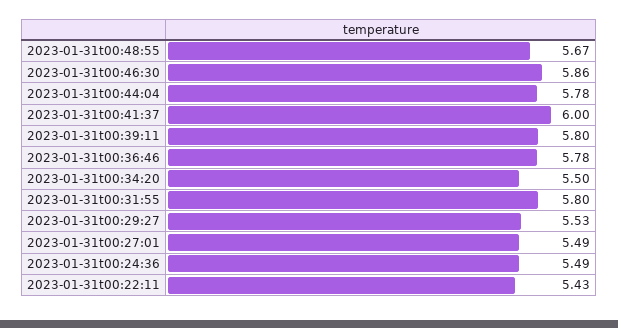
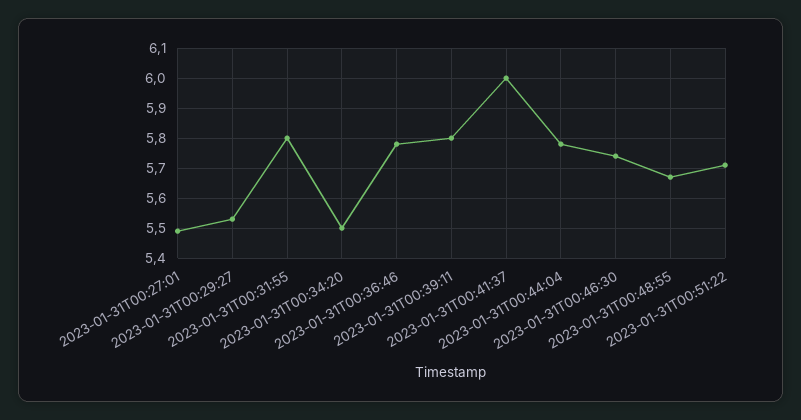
2023-01-31t00:46:30: 5.86 -> 5.75
2023-01-31t00:24:36: 5.49 -> none
2023-01-31t00:22:11: 5.43 -> none
2023-01-31T00:51:22: none -> 5.7

